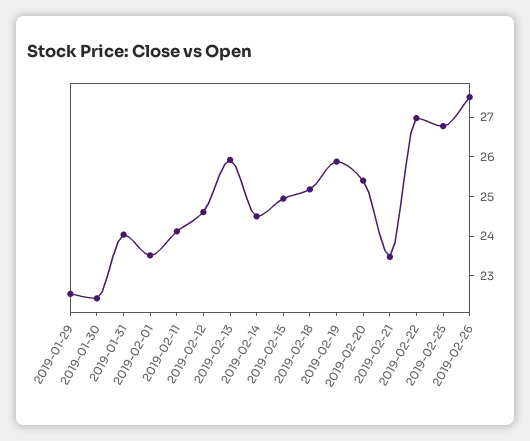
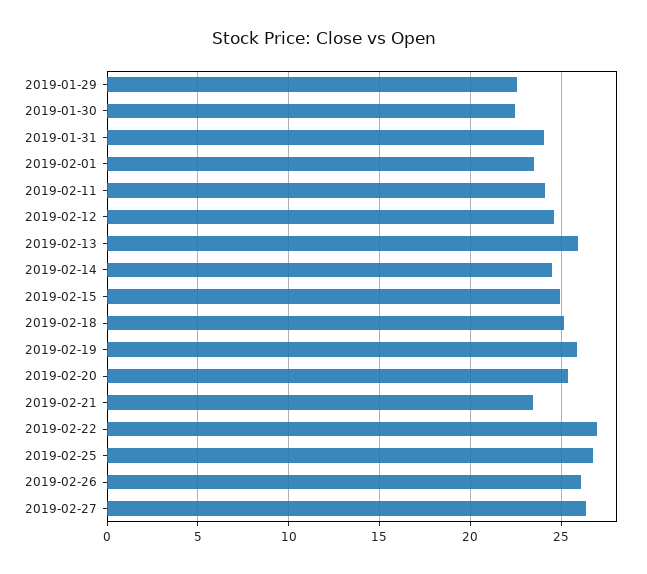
2019-02-26: 27.5 -> 26
2019-02-27: none -> 26.5

